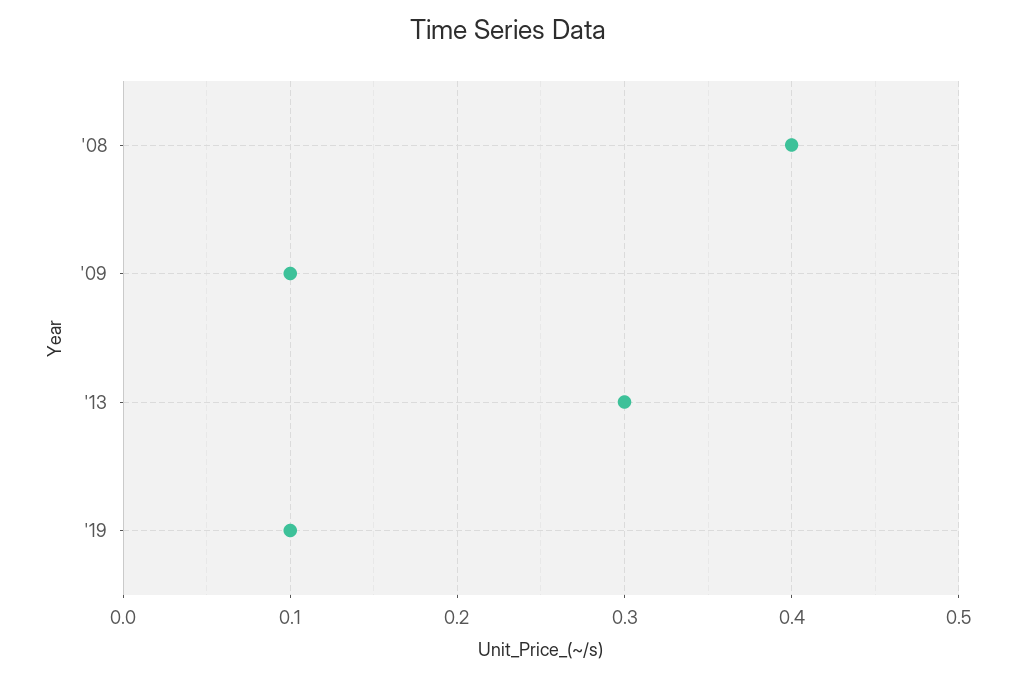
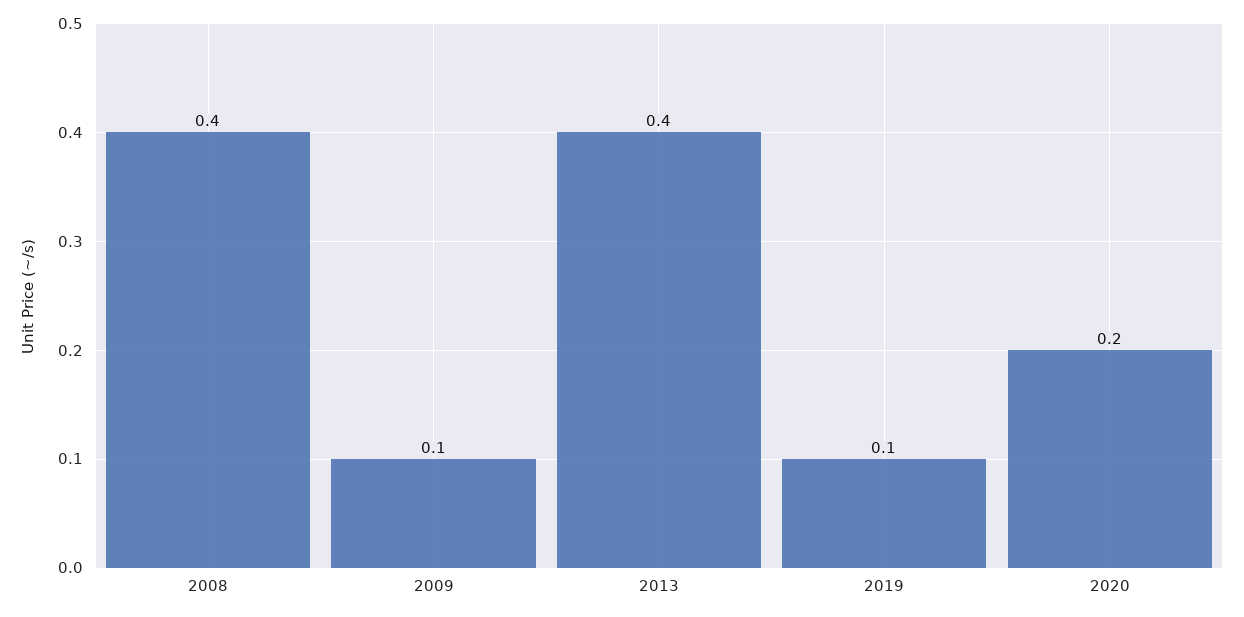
'13: 0.3 -> 0.4
2020: none -> 0.2

